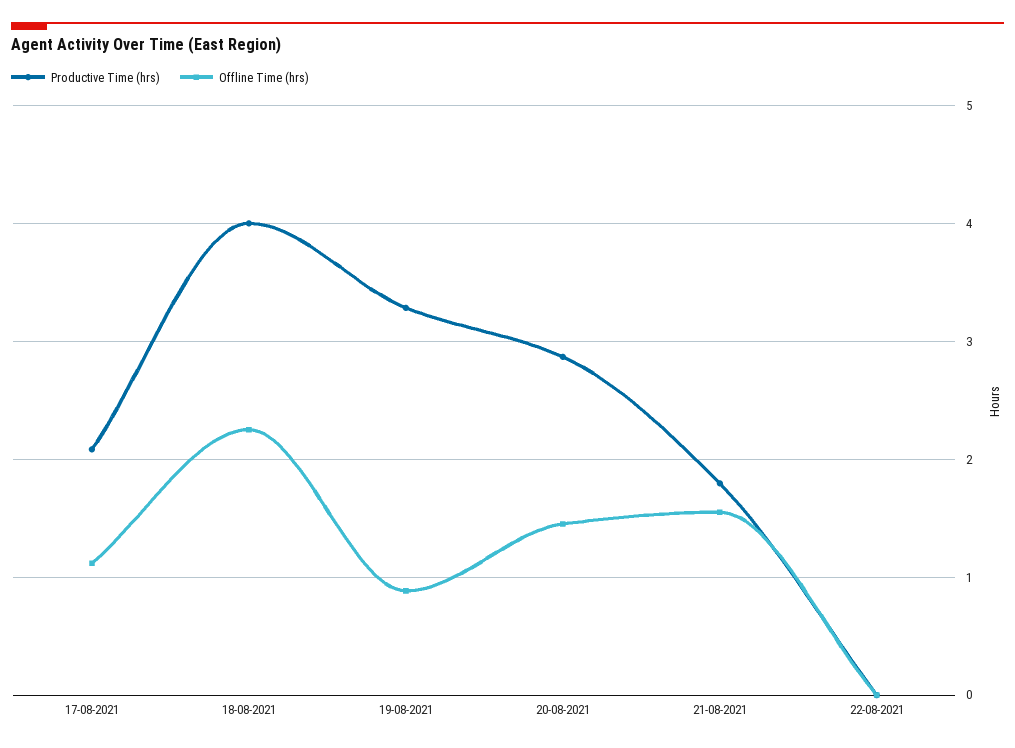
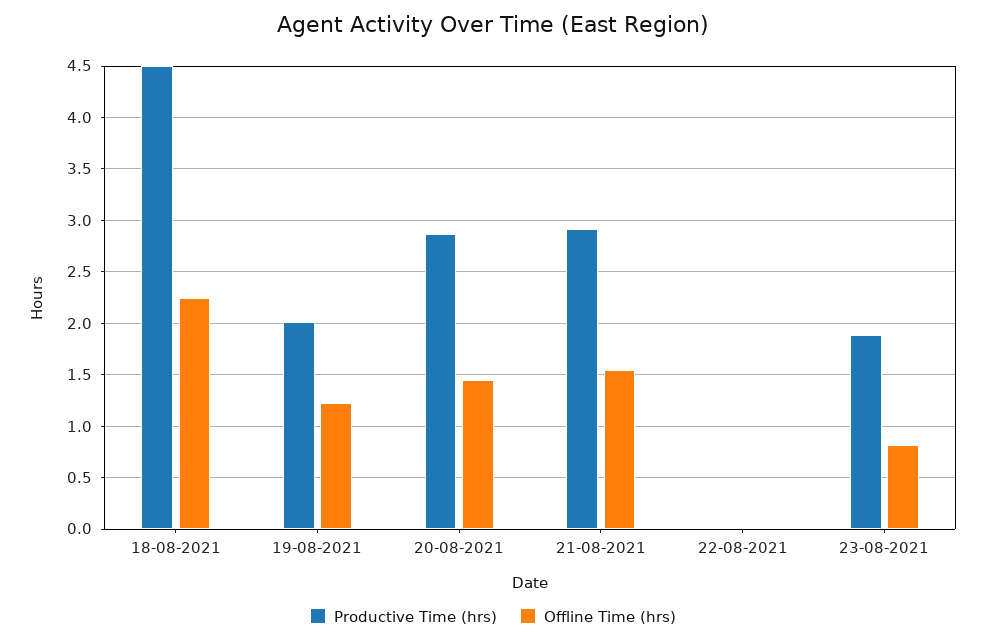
Productive Time (hrs), 17-08-2021: 2.1 -> none
Offline Time (hrs), 17-08-2021: 1.1 -> none
Productive Time (hrs), 18-08-2021: 4 -> 4.5
Productive Time (hrs), 19-08-2021: 3.3 -> 2
Offline Time (hrs), 19-08-2021: 0.9 -> 1.2
Productive Time (hrs), 21-08-2021: 1.8 -> 2.9
Productive Time (hrs), 23-08-2021: none -> 1.9
Offline Time (hrs), 23-08-2021: none -> 0.8

